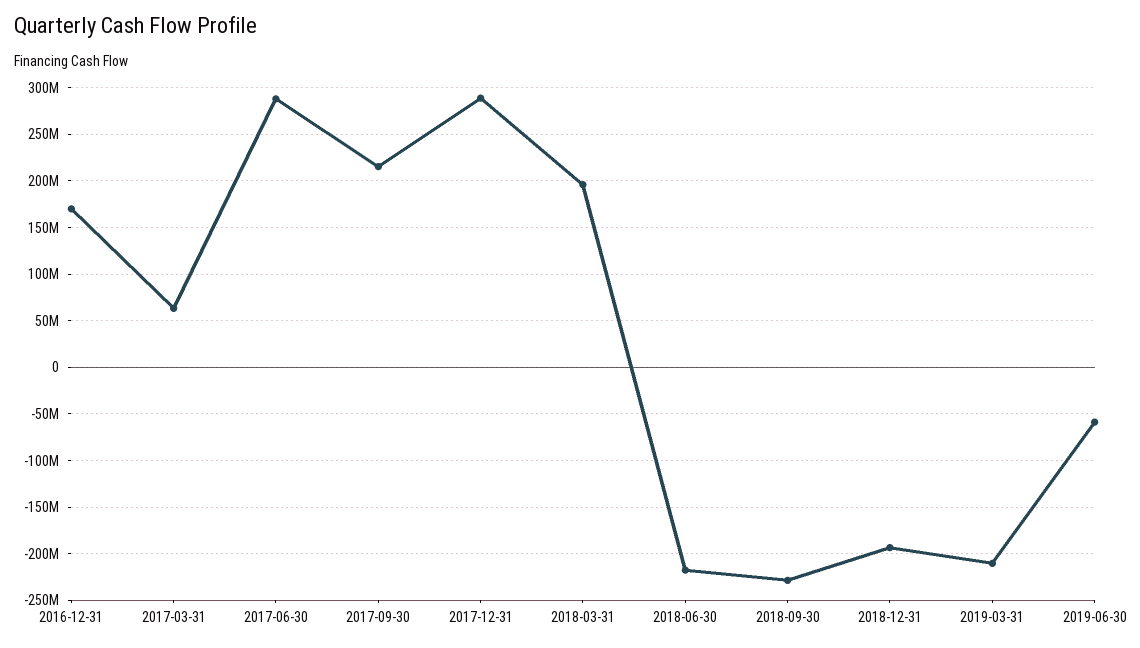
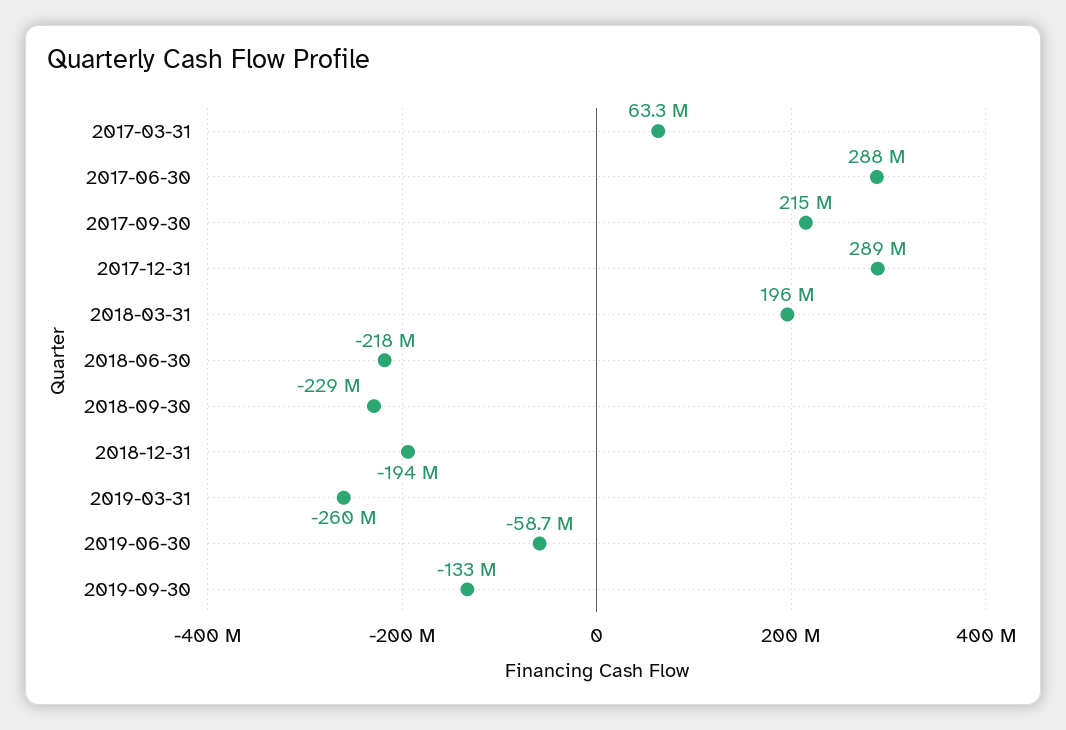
2016-12-31: 170000000 -> none
2019-03-31: -210000000 -> -260000000
2019-09-30: none -> -133000000

